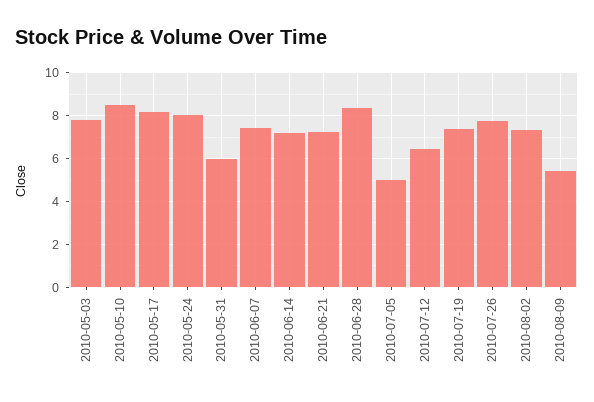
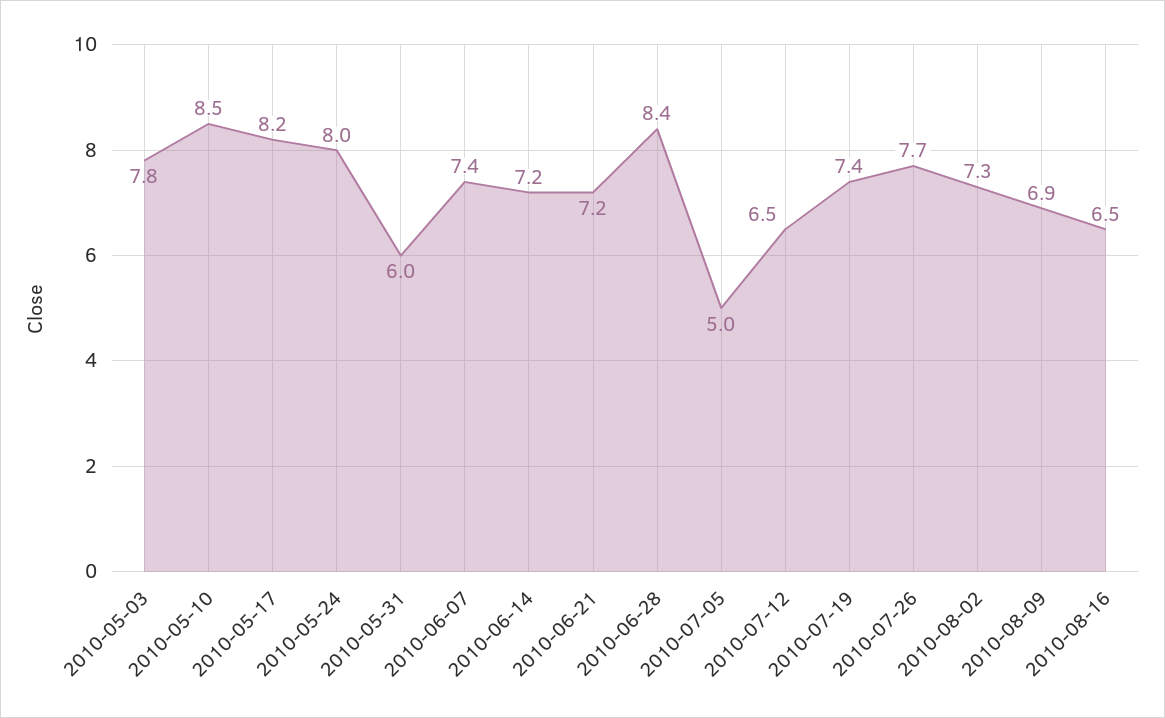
2010-08-09: 5.5 -> 6.9
2010-08-16: none -> 6.5

